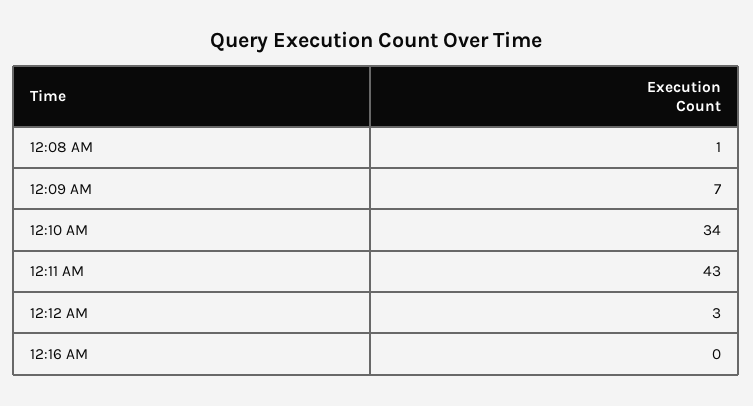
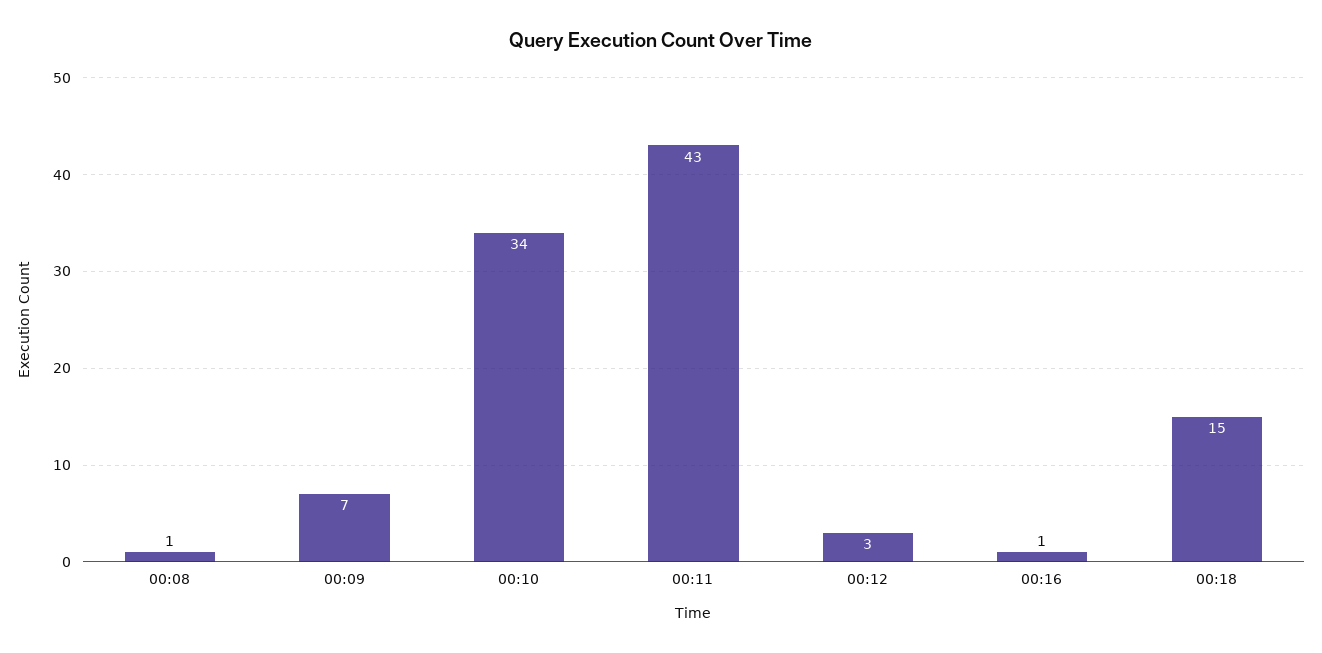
12:16 AM: 0 -> 1
00:18: none -> 15

